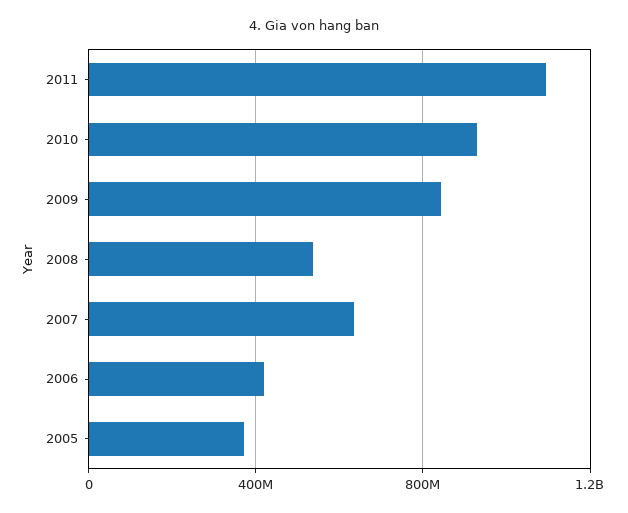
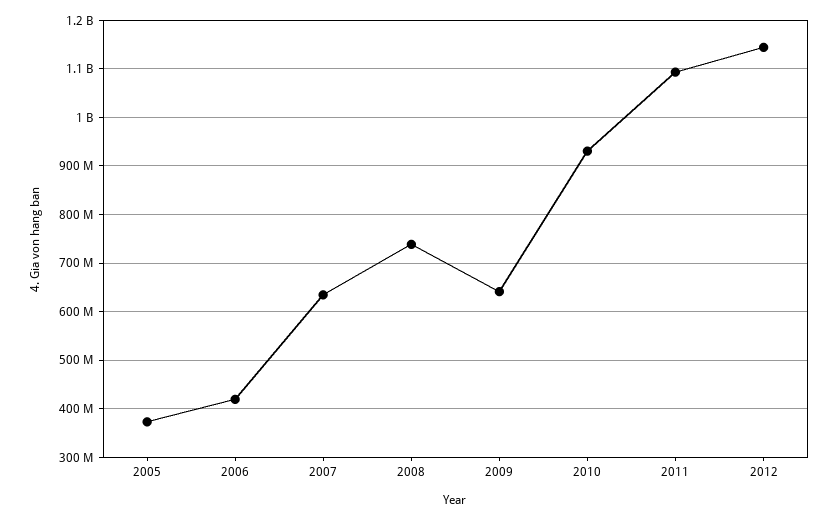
2009: 850000000 -> 640000000
2008: 550000000 -> 740000000
2012: none -> 1140000000

